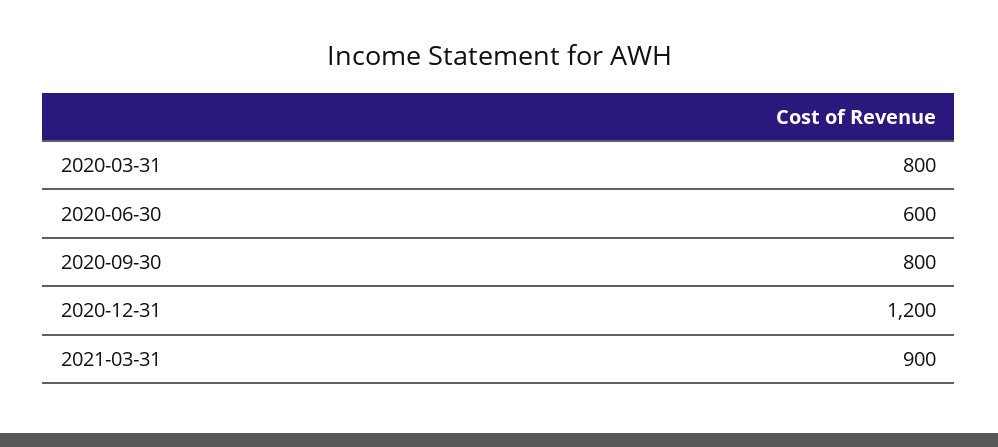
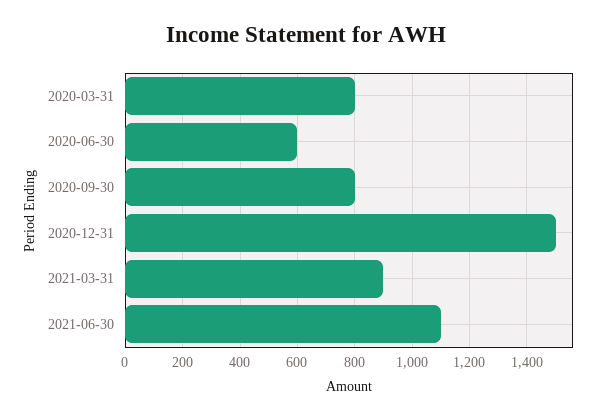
2020-12-31: 1200 -> 1500
2021-06-30: none -> 1100

